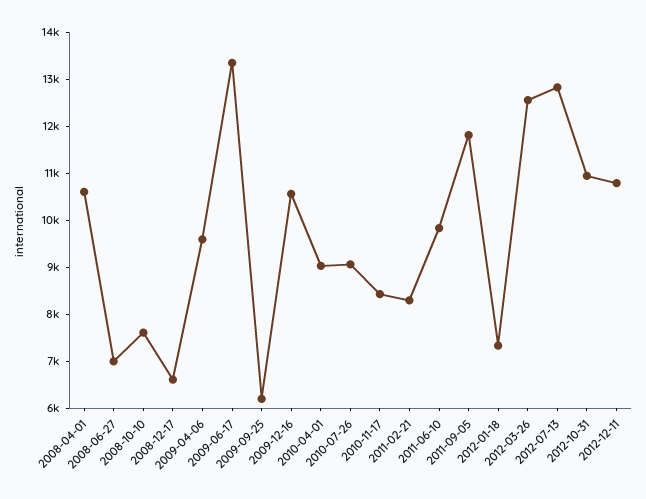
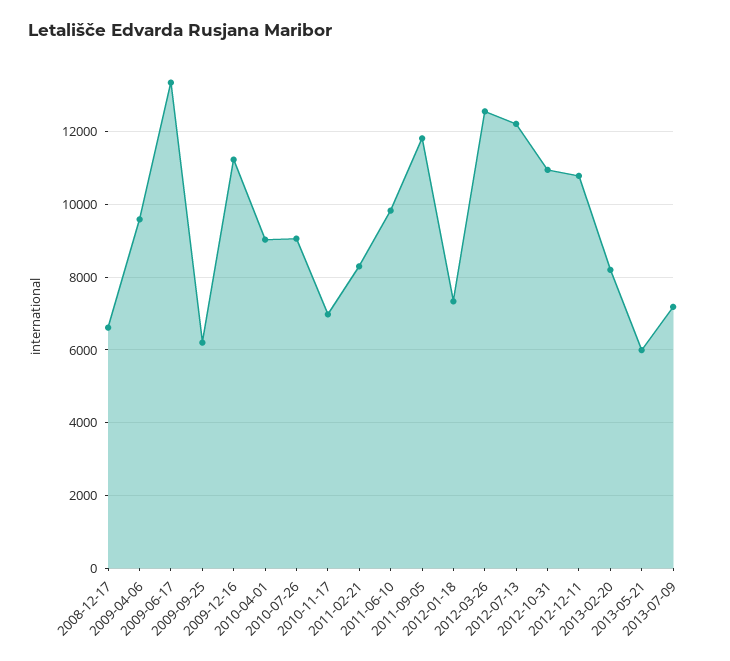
2008-04-01: 10600 -> none
2008-06-27: 7000 -> none
2008-10-10: 7600 -> none
2009-12-16: 10600 -> 11200
2010-11-17: 8400 -> 7000
2012-07-13: 12800 -> 12200
2013-02-20: none -> 8200
2013-05-21: none -> 6000
2013-07-09: none -> 7200

